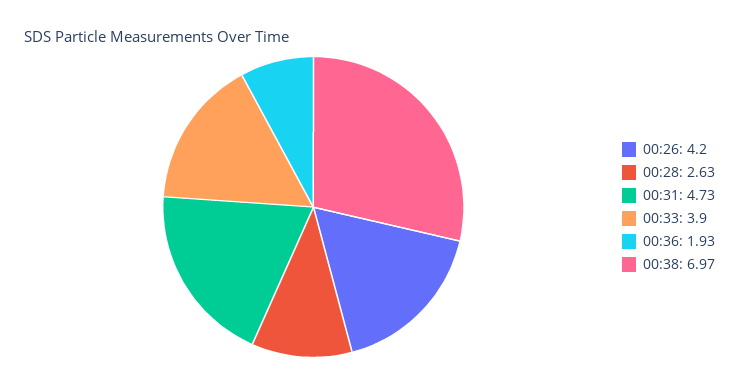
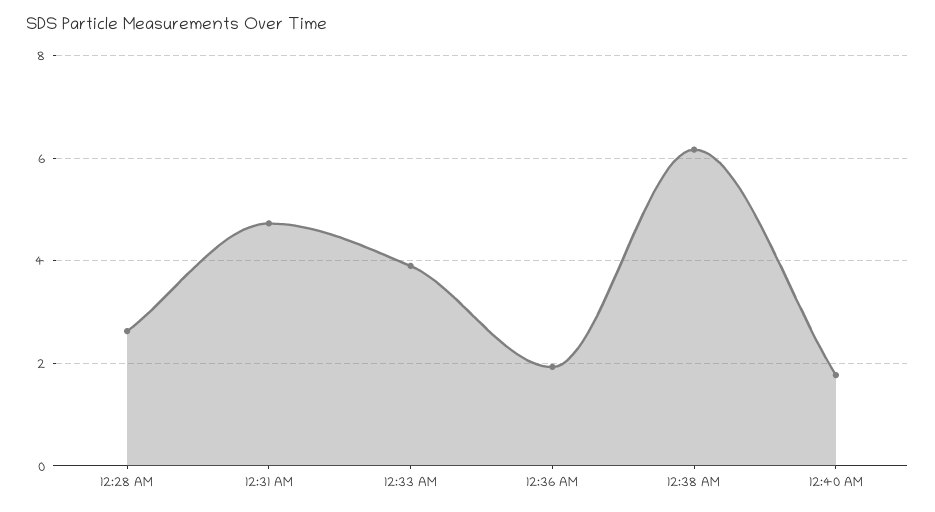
00:26: 4.2 -> none
00:38: 6.97 -> 6.2
12:40 AM: none -> 1.8

